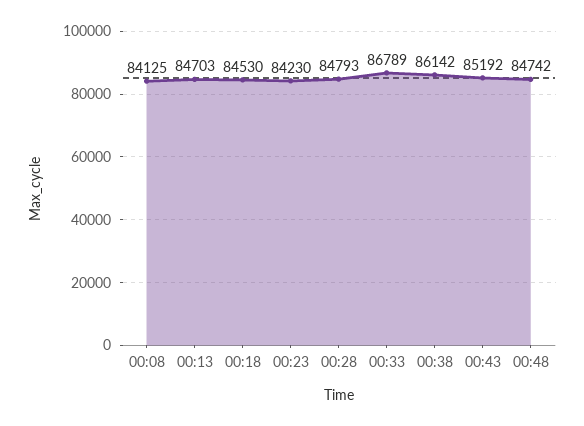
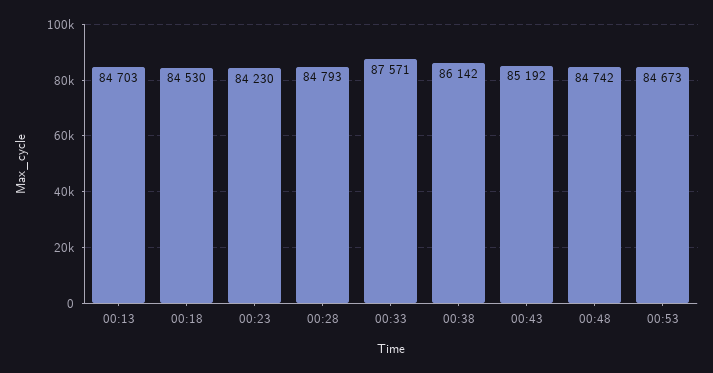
00:08: 84125 -> none
00:33: 86789 -> 87571
00:53: none -> 84673

